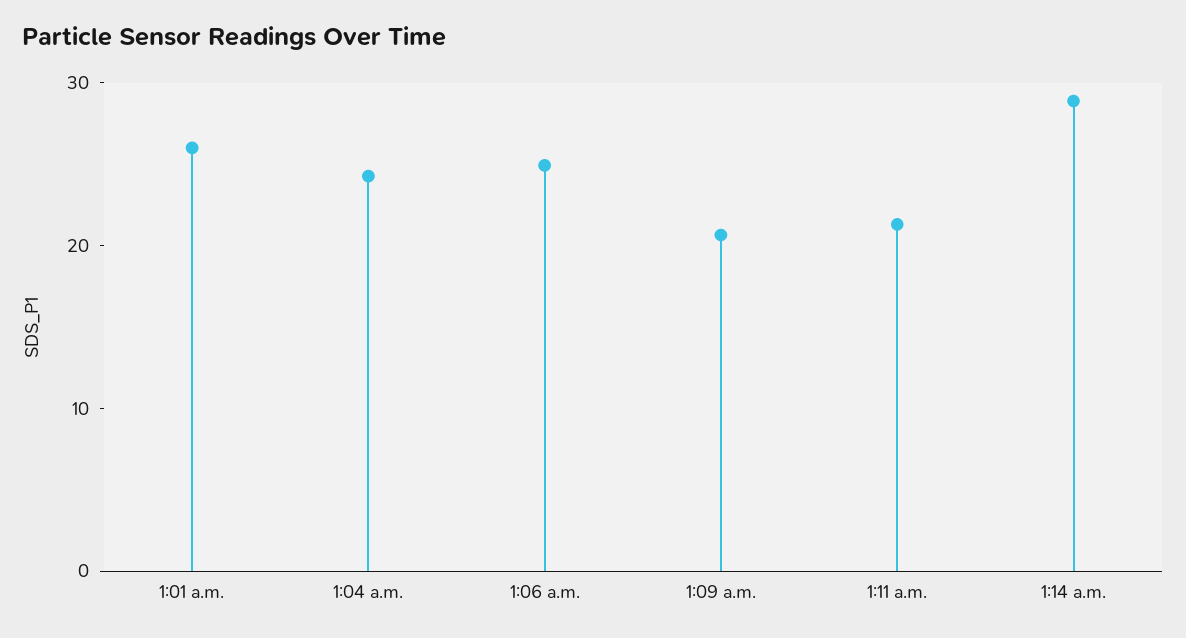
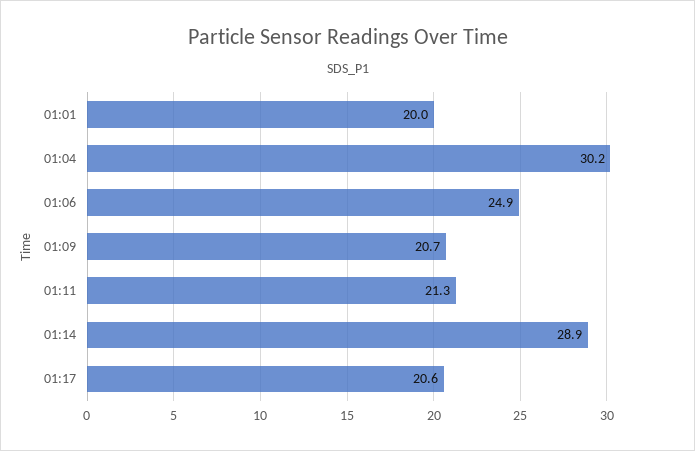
1:01 a.m.: 26 -> 20
1:04 a.m.: 24 -> 30.2
01:17: none -> 20.6

